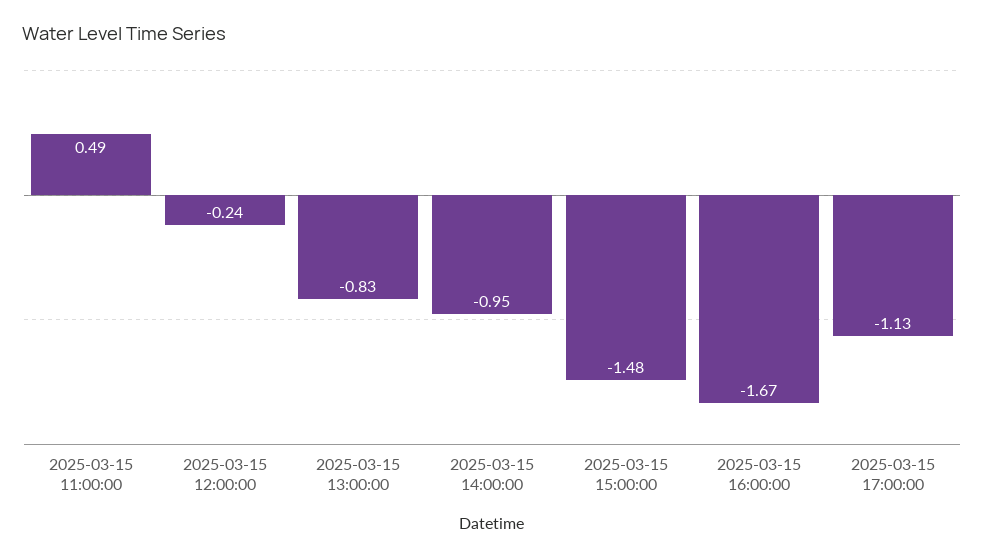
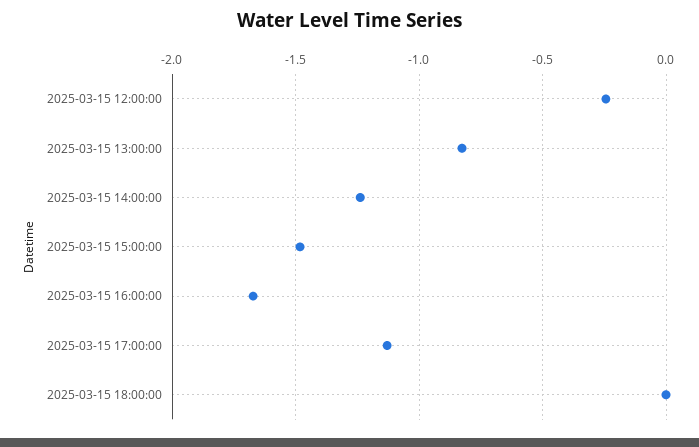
2025-03-15 11:00:00: 0.49 -> none
2025-03-15 14:00:00: -0.95 -> -1.25
2025-03-15 18:00:00: none -> 0

